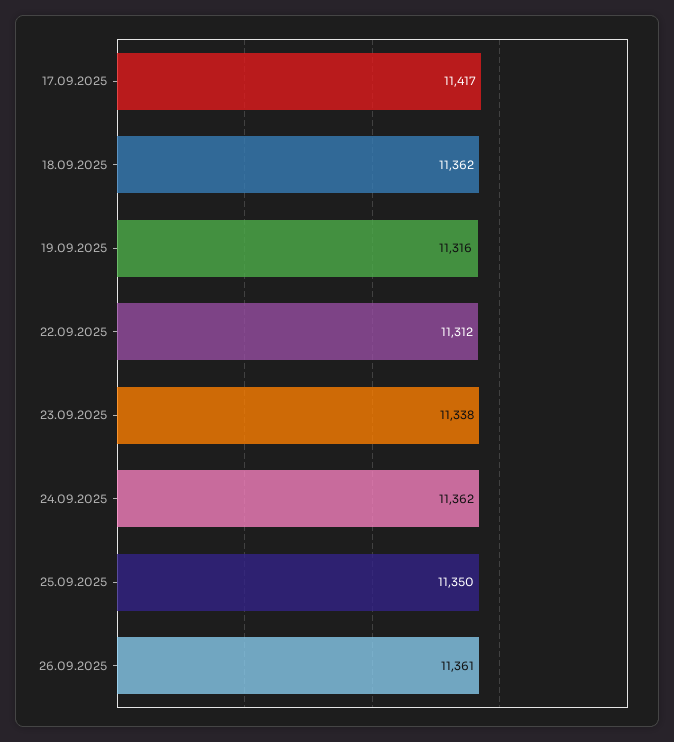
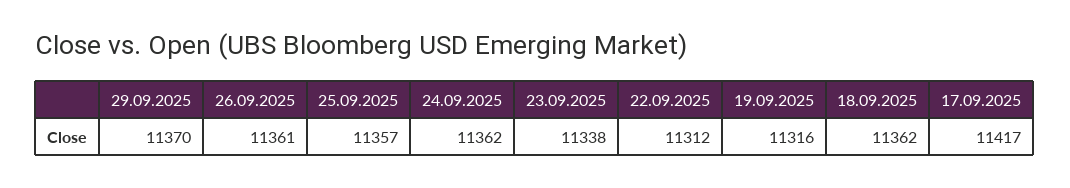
25.09.2025: 11350 -> 11357
29.09.2025: none -> 11370

